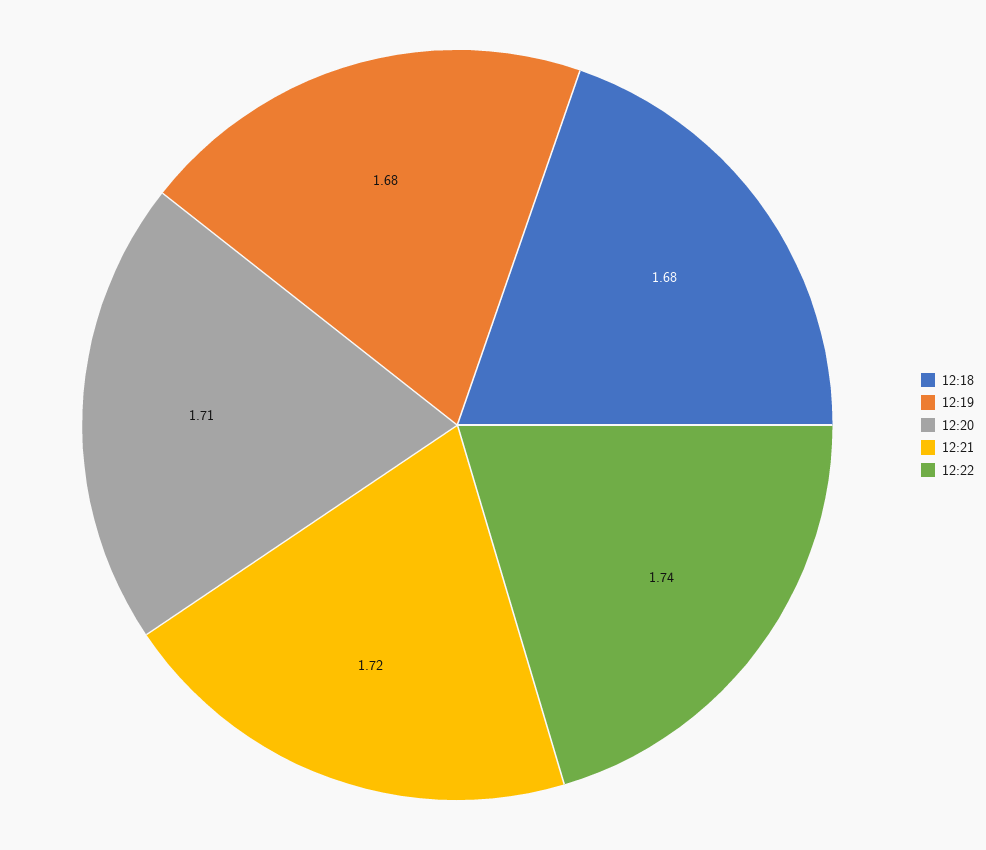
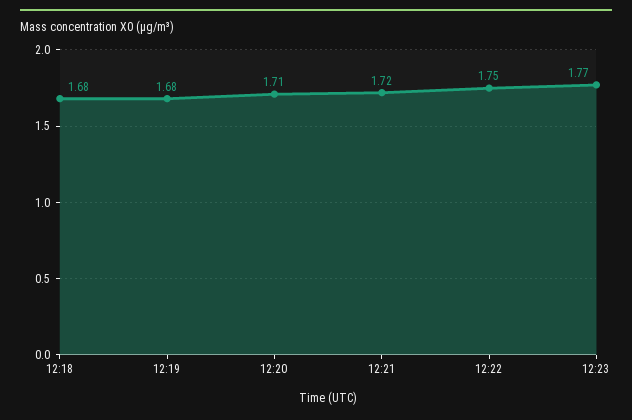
12:22: 1.74 -> 1.75
12:23: none -> 1.77

